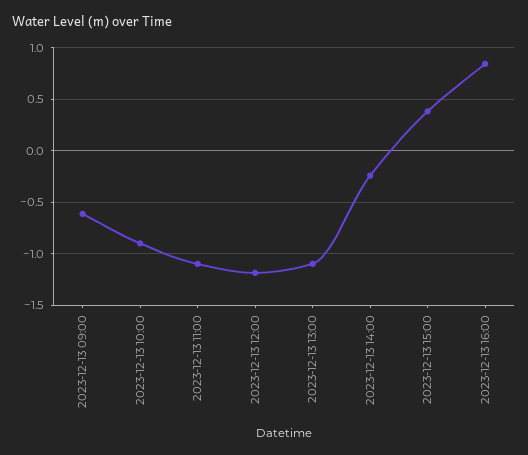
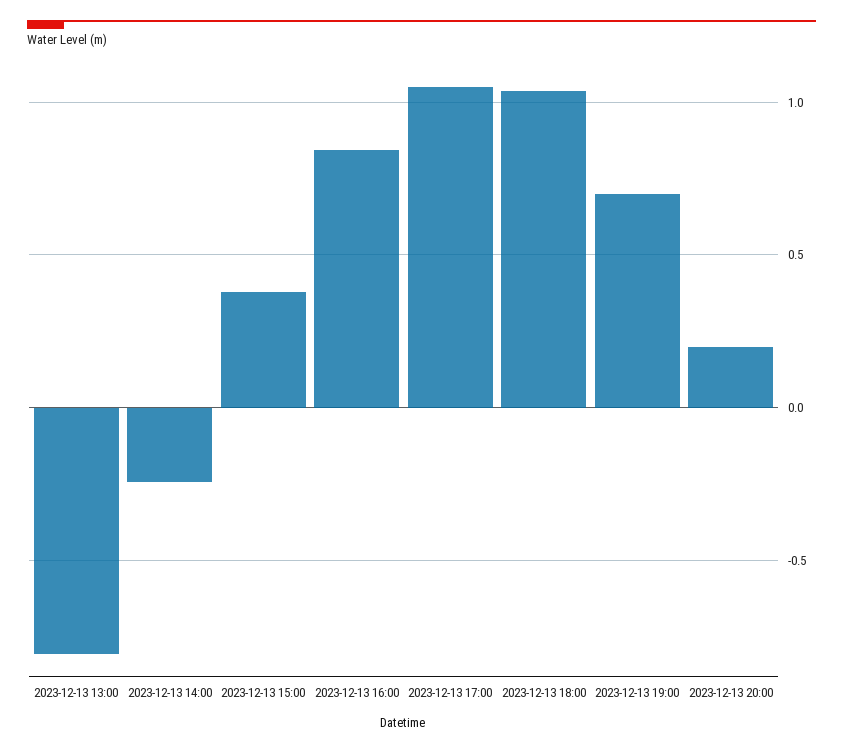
2023-12-13 09:00: -0.6 -> none
2023-12-13 10:00: -0.9 -> none
2023-12-13 11:00: -1.1 -> none
2023-12-13 12:00: -1.2 -> none
2023-12-13 13:00: -1.1 -> -0.8
2023-12-13 17:00: none -> 1.05
2023-12-13 18:00: none -> 1.05
2023-12-13 19:00: none -> 0.7
2023-12-13 20:00: none -> 0.2

